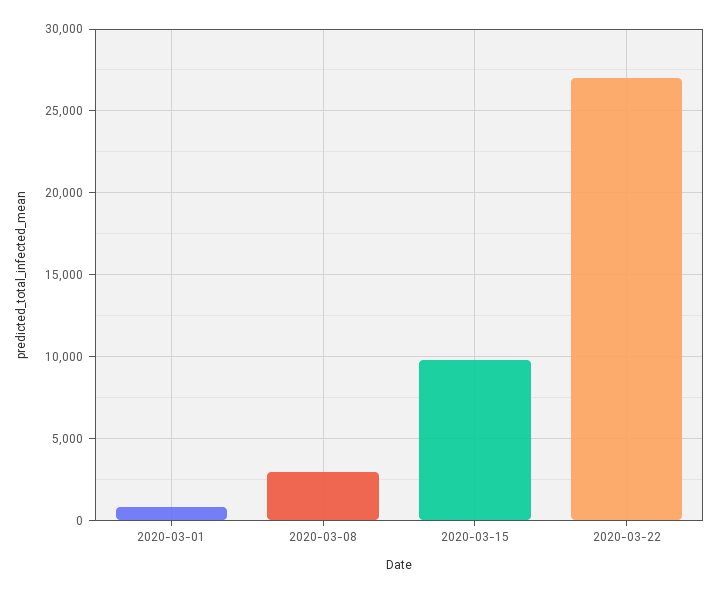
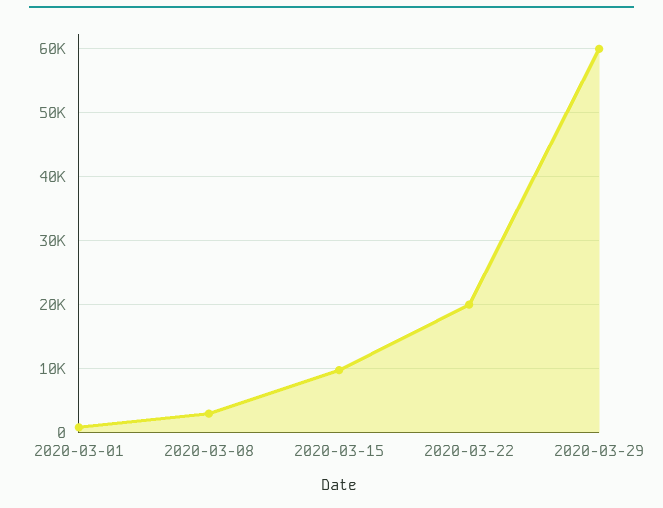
2020-03-22: 27000 -> 20000
2020-03-29: none -> 60000

